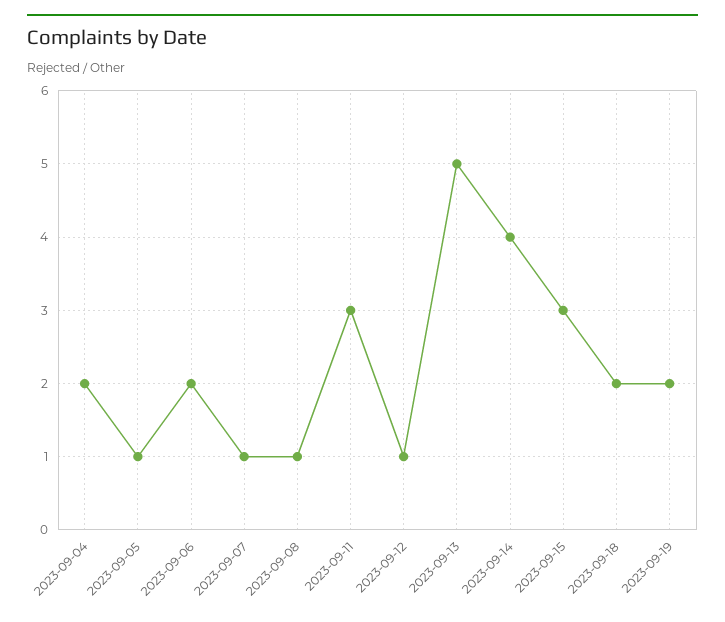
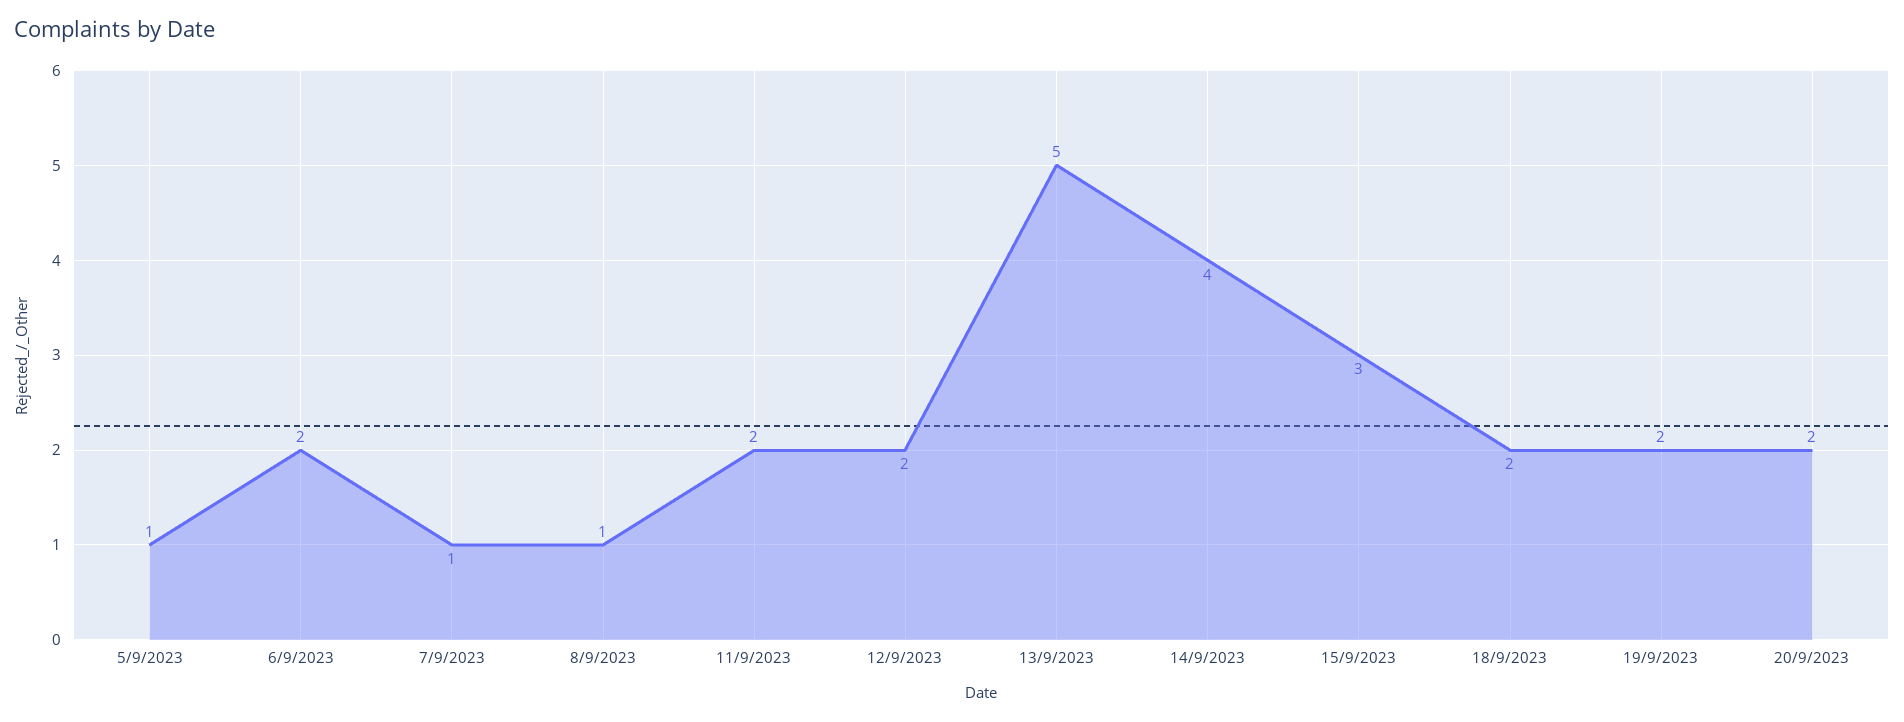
2023-09-04: 2 -> none
2023-09-11: 3 -> 2
2023-09-12: 1 -> 2
20/9/2023: none -> 2

